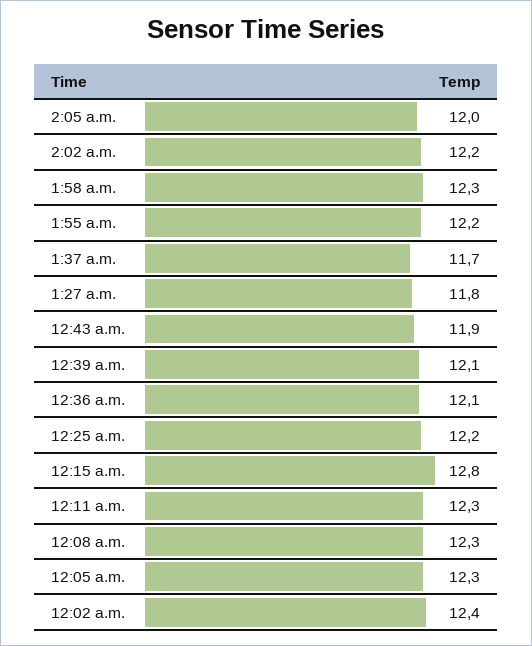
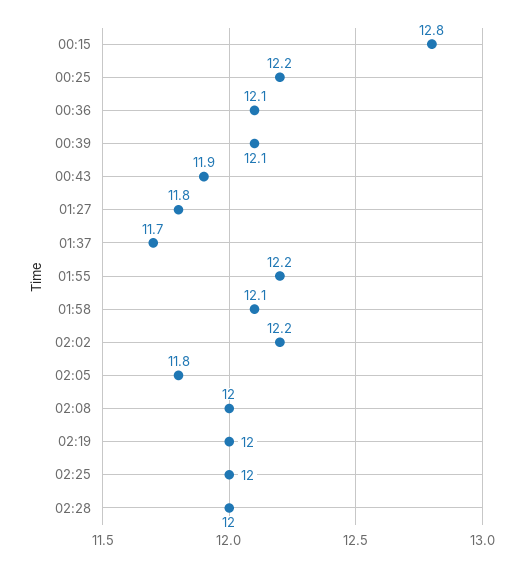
2:05 a.m.: 12 -> 11.8
1:58 a.m.: 12.3 -> 12.1
12:11 a.m.: 12.3 -> none
12:08 a.m.: 12.3 -> none
12:05 a.m.: 12.3 -> none
12:02 a.m.: 12.4 -> none
02:08: none -> 12
02:19: none -> 12
02:25: none -> 12
02:28: none -> 12

